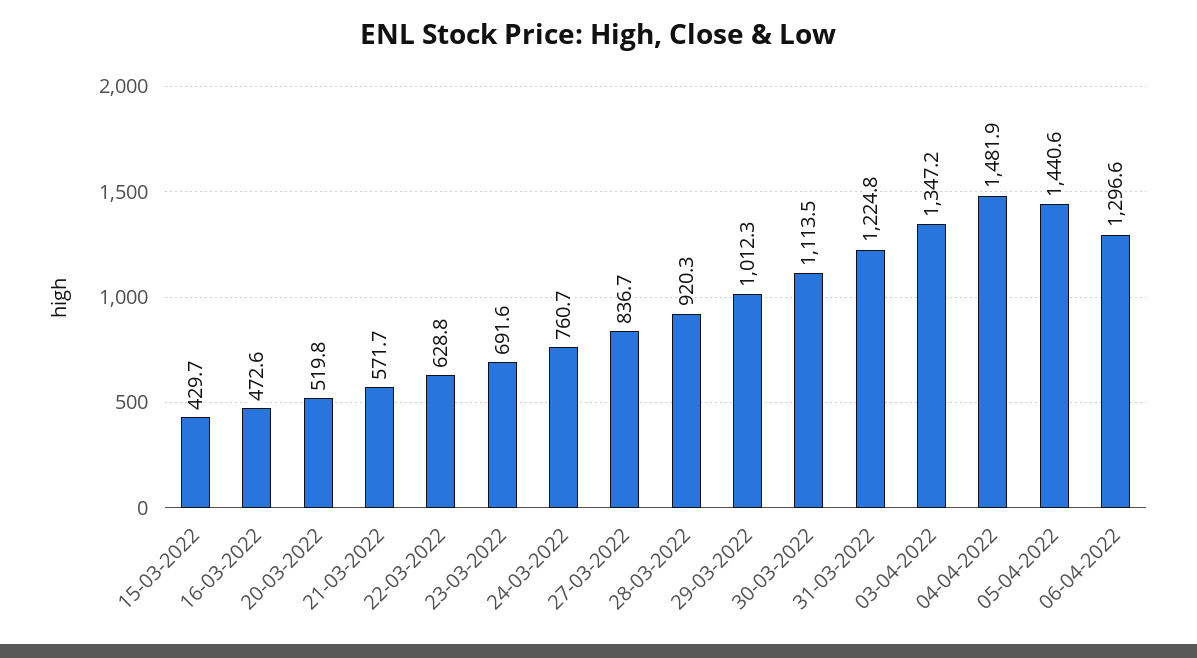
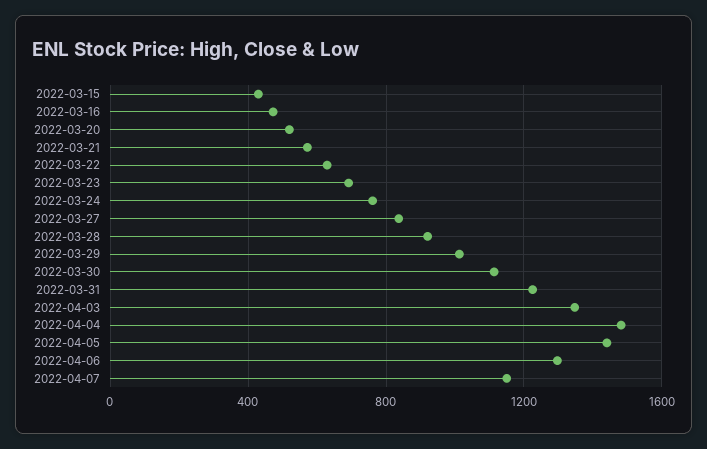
2022-04-07: none -> 1150

